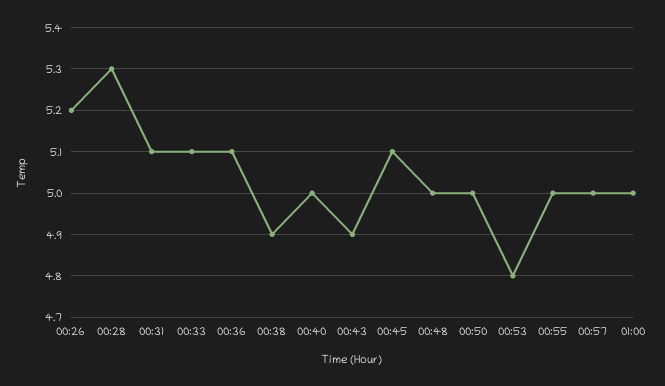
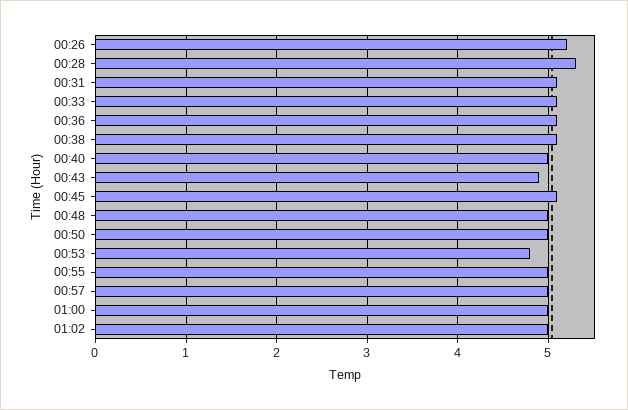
00:38: 4.9 -> 5.1
01:02: none -> 5

